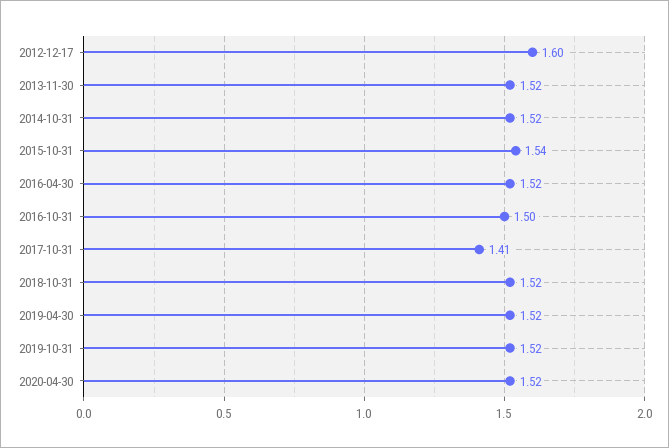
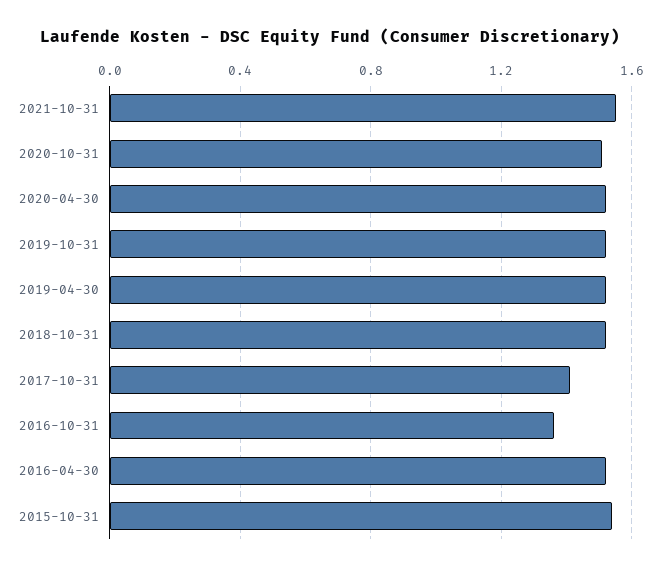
2012-12-17: 1.6 -> none
2013-11-30: 1.52 -> none
2014-10-31: 1.52 -> none
2016-10-31: 1.5 -> 1.35
2021-10-31: none -> 1.55
2020-10-31: none -> 1.5

